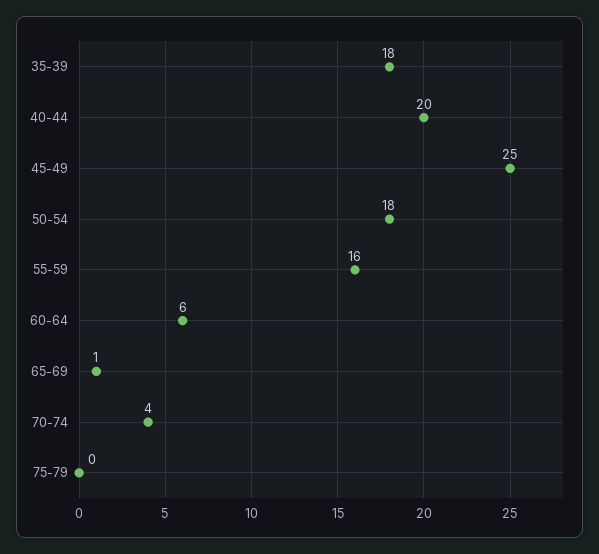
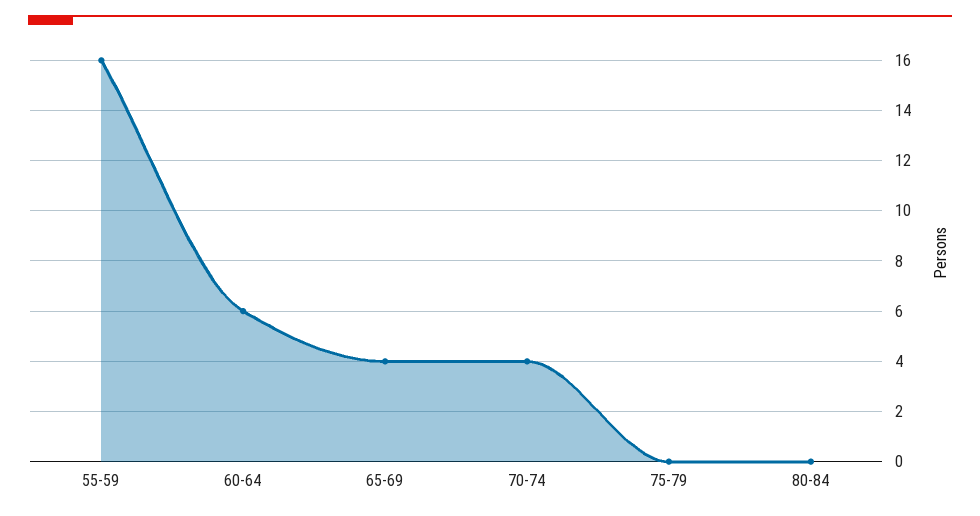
35-39: 18 -> none
40-44: 20 -> none
45-49: 25 -> none
50-54: 18 -> none
65-69: 1 -> 4
80-84: none -> 0

